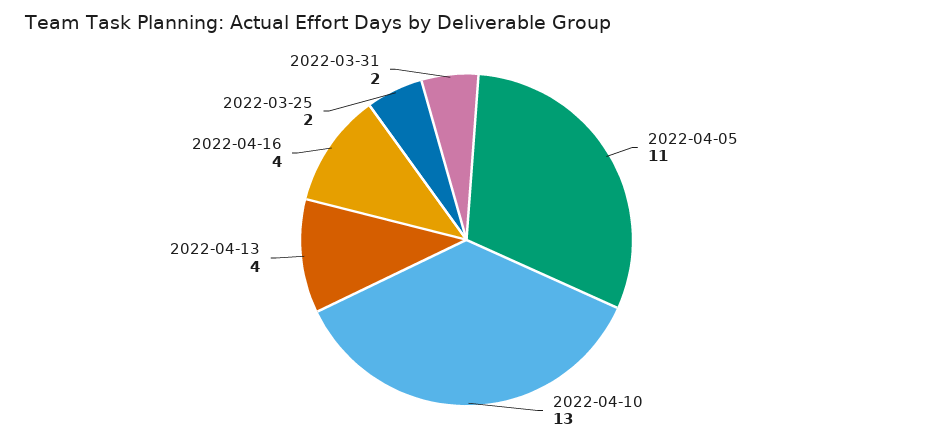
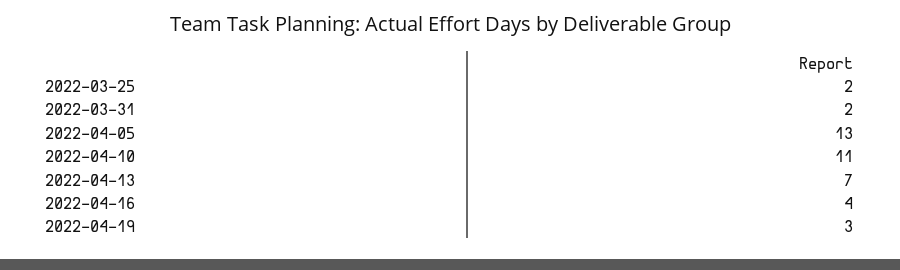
2022-04-05: 11 -> 13
2022-04-10: 13 -> 11
2022-04-13: 4 -> 7
2022-04-19: none -> 3

